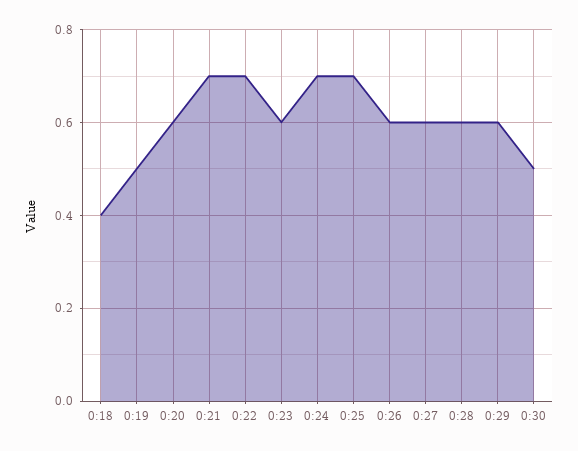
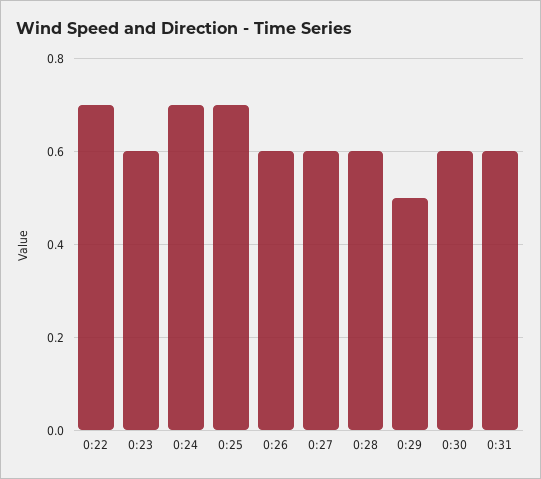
0:18: 0.4 -> none
0:19: 0.5 -> none
0:20: 0.6 -> none
0:21: 0.7 -> none
0:29: 0.6 -> 0.5
0:30: 0.5 -> 0.6
0:31: none -> 0.6

